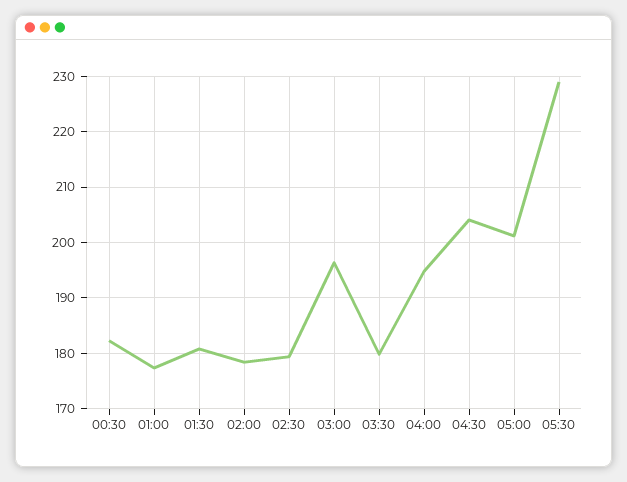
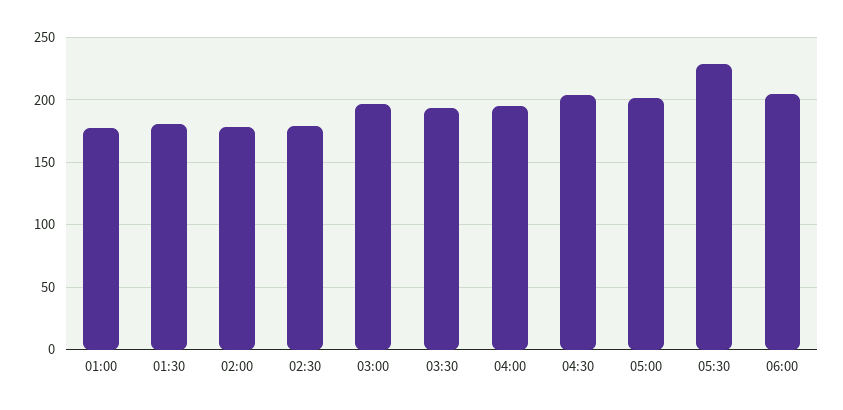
00:30: 182 -> none
03:30: 180 -> 195
06:00: none -> 205

